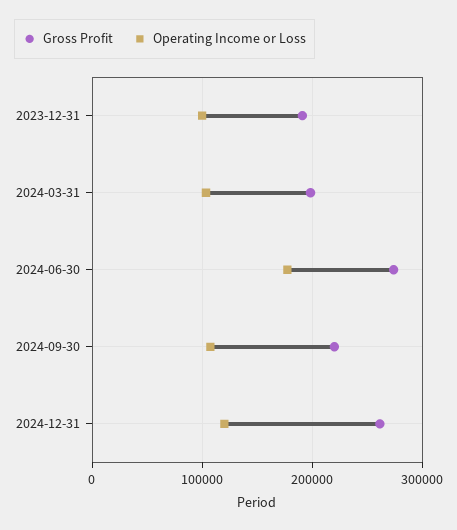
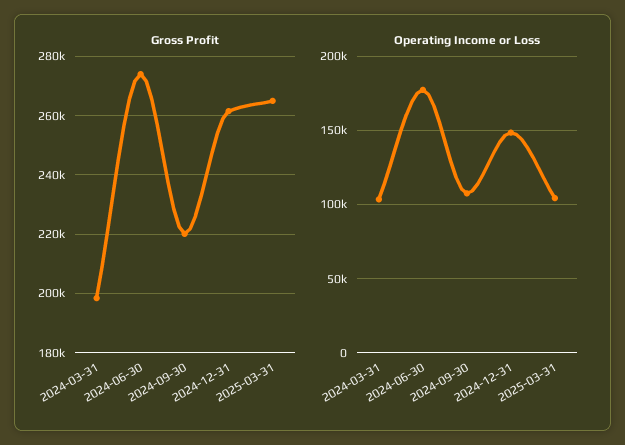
Gross Profit, 2023-12-31: 190000 -> none
Operating Income or Loss, 2023-12-31: 100000 -> none
Operating Income or Loss, 2024-12-31: 120000 -> 150000
Gross Profit, 2025-03-31: none -> 265000
Operating Income or Loss, 2025-03-31: none -> 105000

